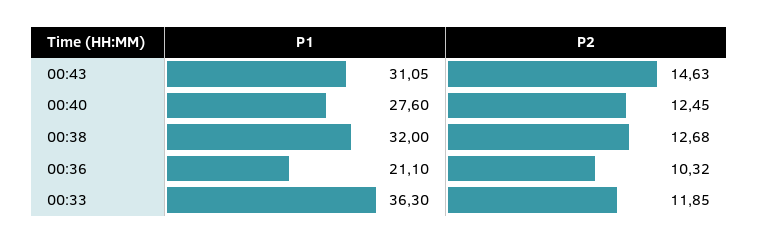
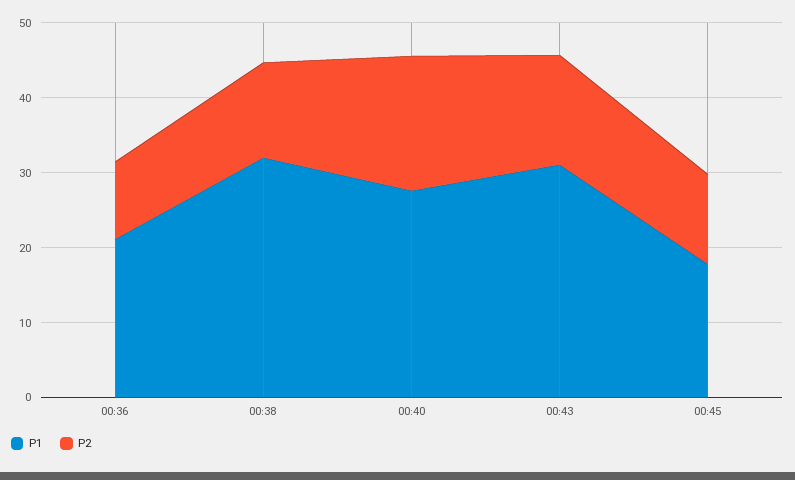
P2, 00:40: 12.45 -> 18
P1, 00:33: 36.3 -> none
P2, 00:33: 11.85 -> none
P1, 00:45: none -> 18
P2, 00:45: none -> 12

